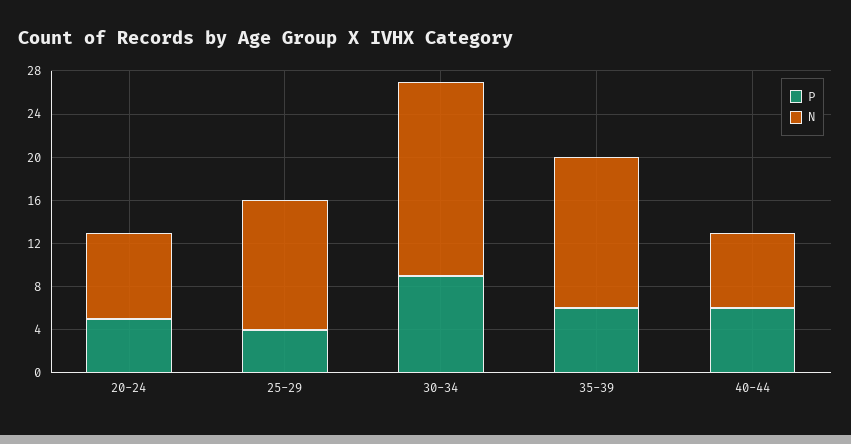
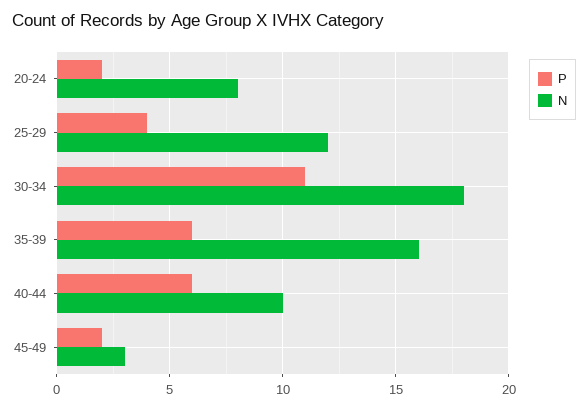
P, 20-24: 5 -> 2
P, 30-34: 9 -> 11
N, 35-39: 14 -> 16
N, 40-44: 7 -> 10
P, 45-49: none -> 2
N, 45-49: none -> 3

